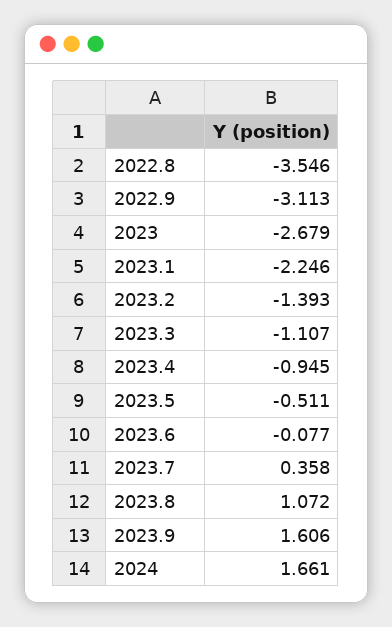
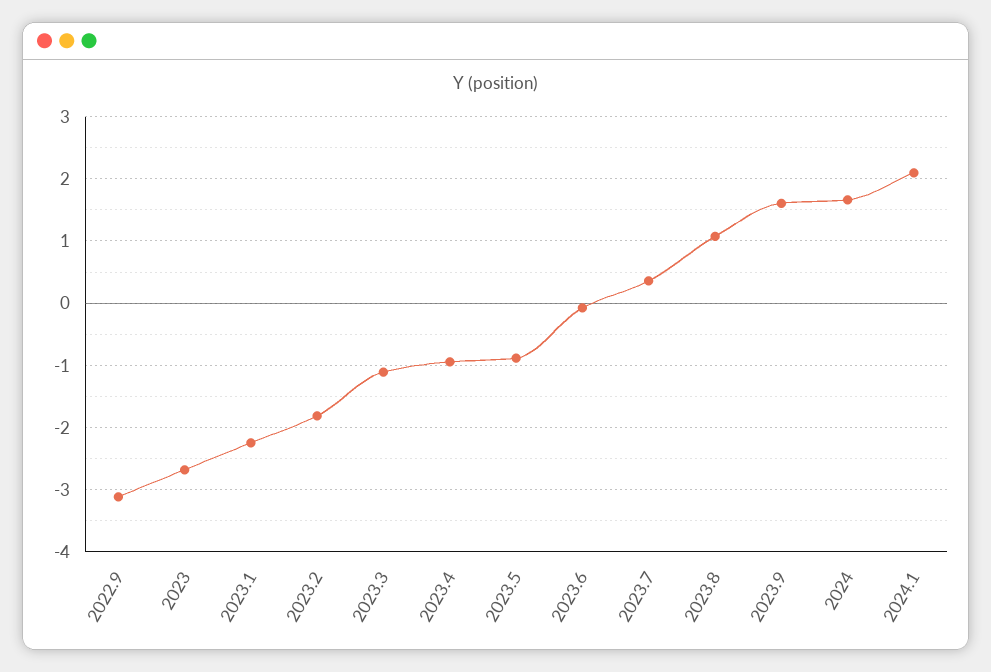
2022.8: -3.546 -> none
2023.2: -1.393 -> -1.8
2023.5: -0.511 -> -0.9
2024.1: none -> 2.1

